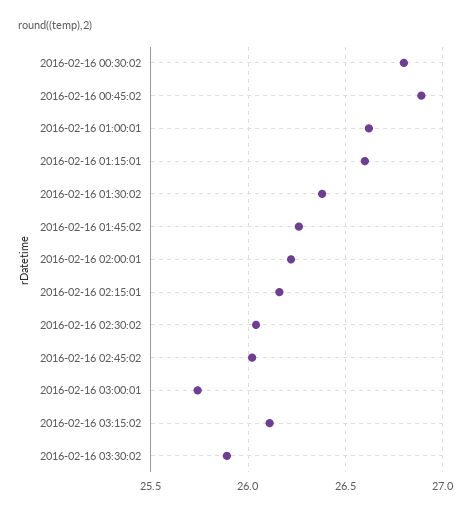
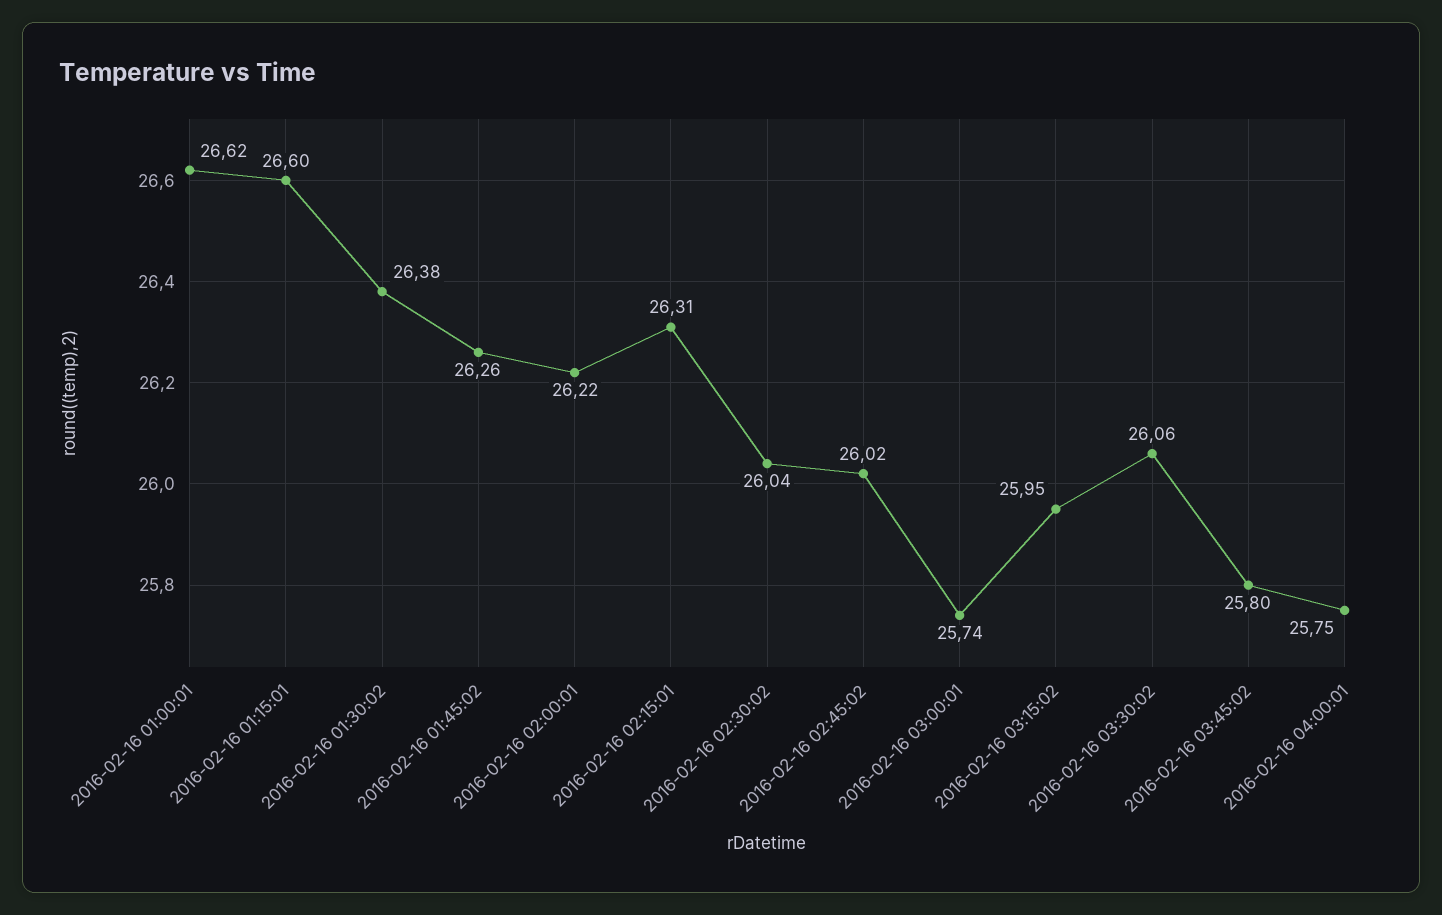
2016-02-16 00:30:02: 26.8 -> none
2016-02-16 00:45:02: 26.9 -> none
2016-02-16 02:15:01: 26.15 -> 26.31
2016-02-16 03:15:02: 26.1 -> 25.95
2016-02-16 03:30:02: 25.9 -> 26.06
2016-02-16 03:45:02: none -> 25.8
2016-02-16 04:00:01: none -> 25.75

